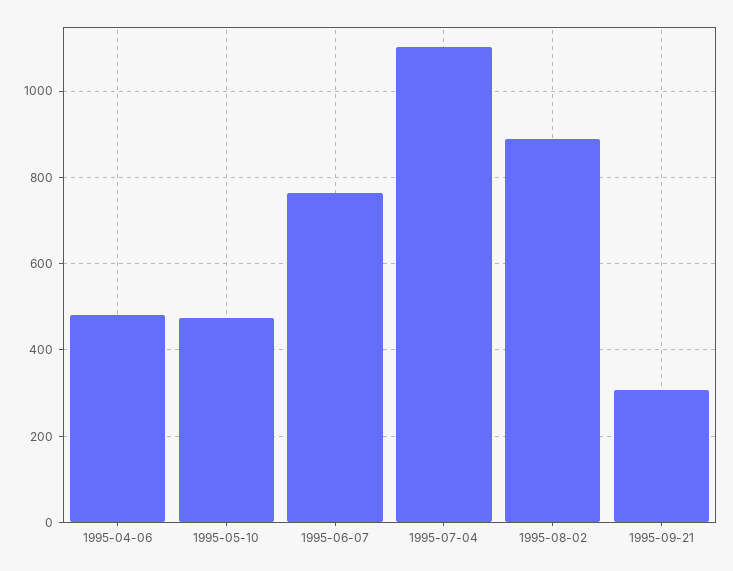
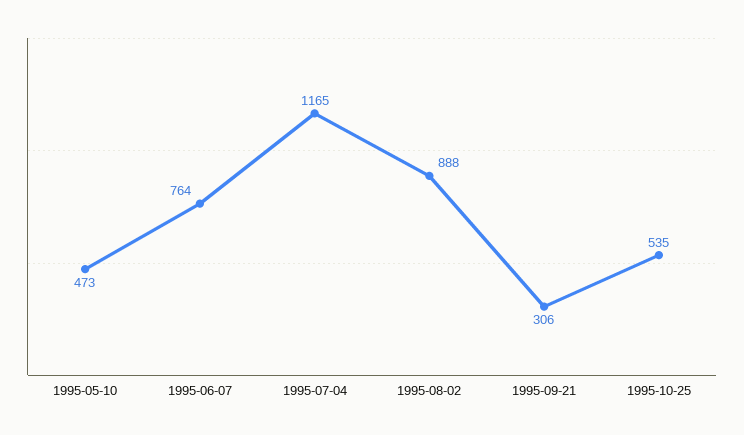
1995-04-06: 480 -> none
1995-07-04: 1100 -> 1165
1995-10-25: none -> 535

